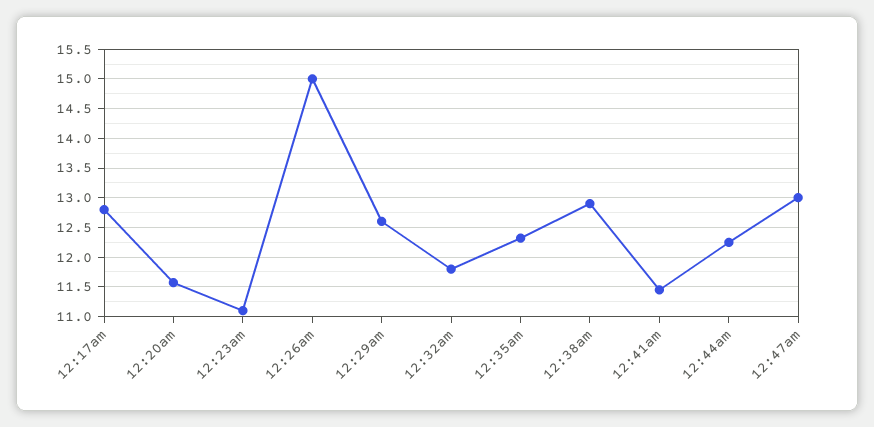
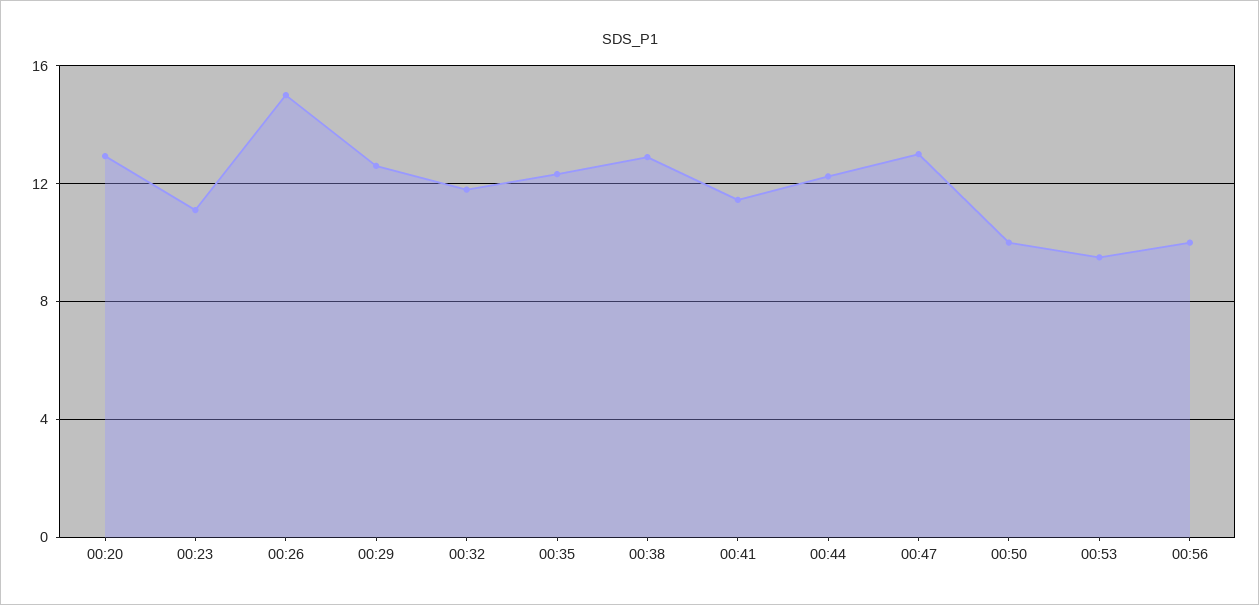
12:17am: 12.75 -> none
12:20am: 11.5 -> 13
00:50: none -> 10
00:53: none -> 9.5
00:56: none -> 10

